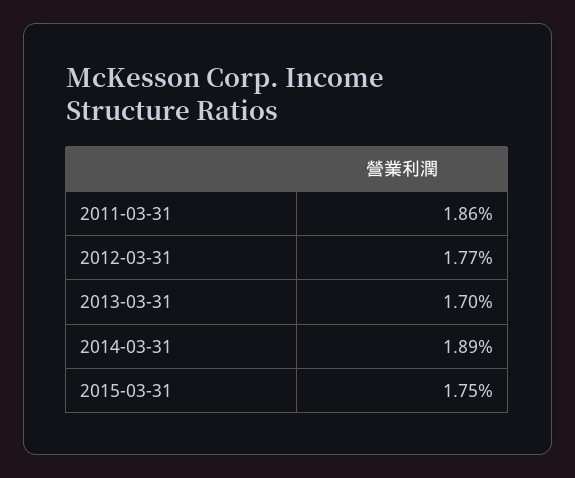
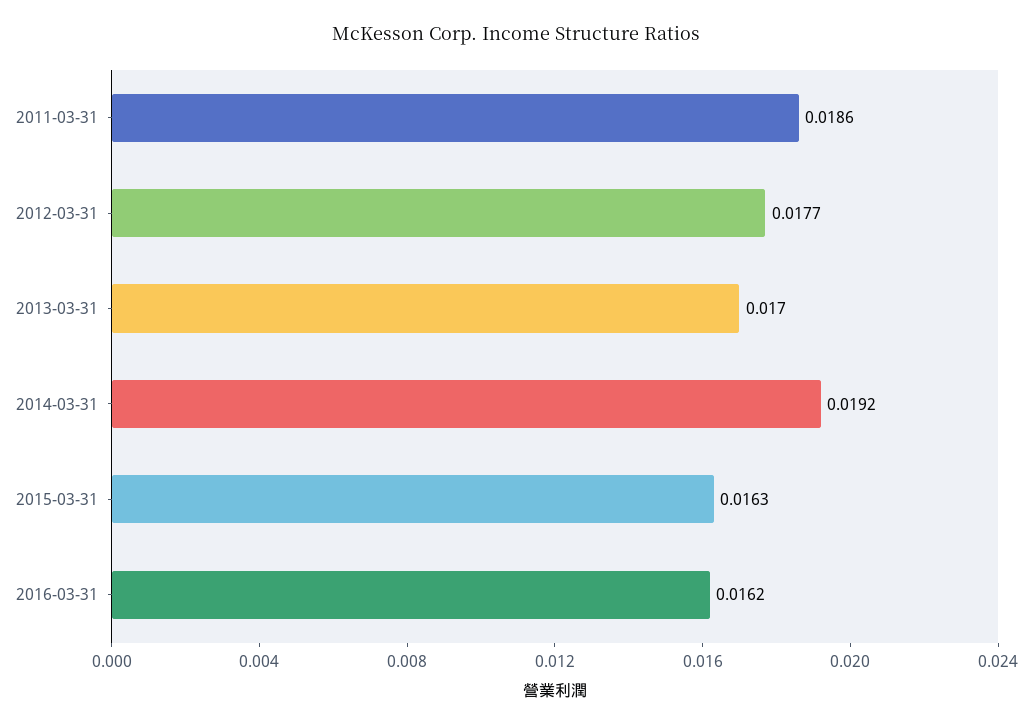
2014-03-31: 0.0189 -> 0.0192
2015-03-31: 0.0175 -> 0.0163
2016-03-31: none -> 0.0162

